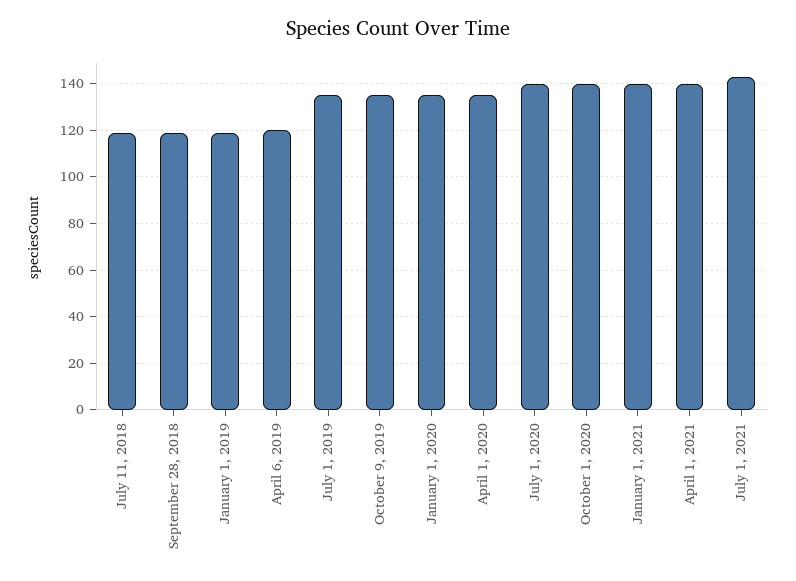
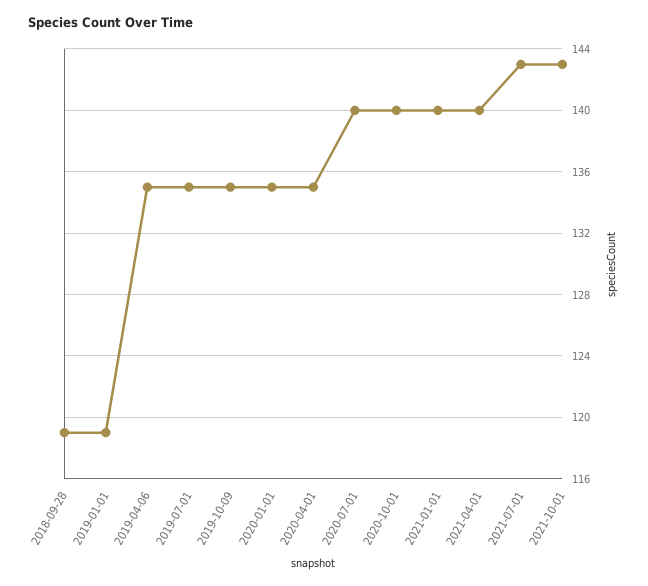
July 11, 2018: 120 -> none
April 6, 2019: 120 -> 135
2021-10-01: none -> 143

